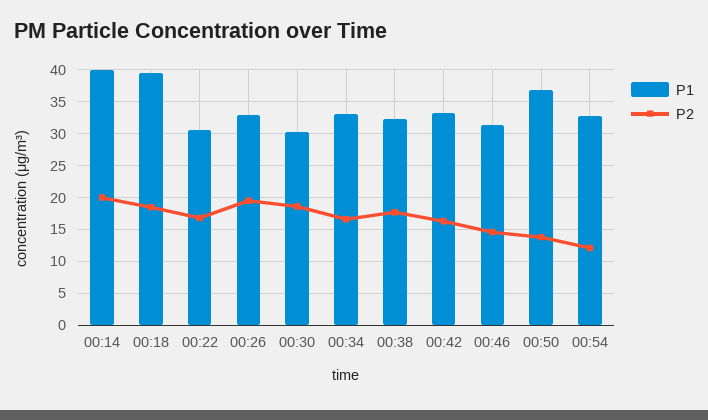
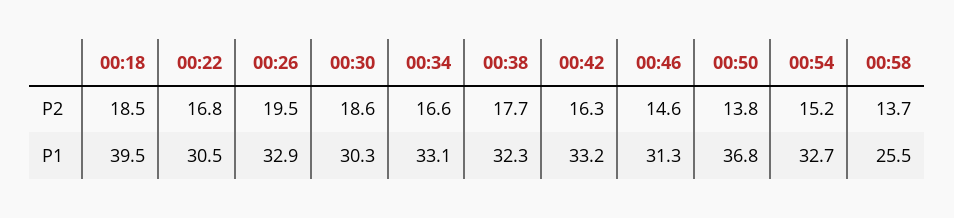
P1, 00:14: 40 -> none
P2, 00:14: 20 -> none
P2, 00:54: 12 -> 15.2
P2, 00:58: none -> 13.7
P1, 00:58: none -> 25.5

